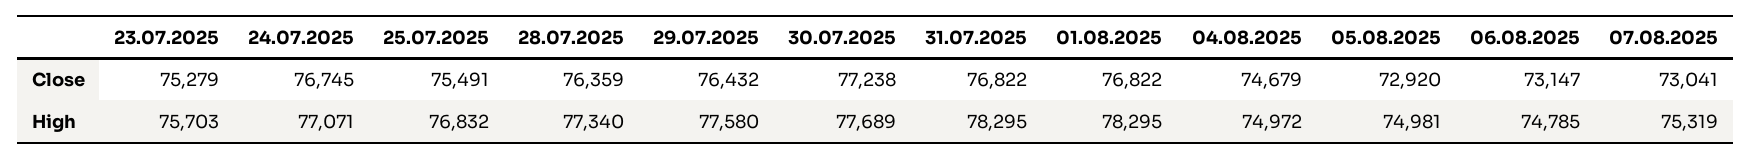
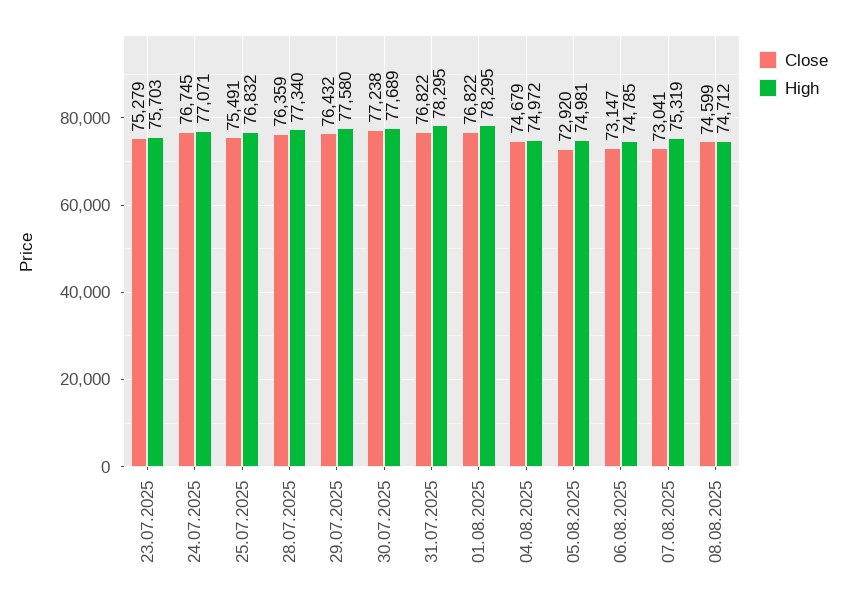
Close, 08.08.2025: none -> 74599
High, 08.08.2025: none -> 74712

